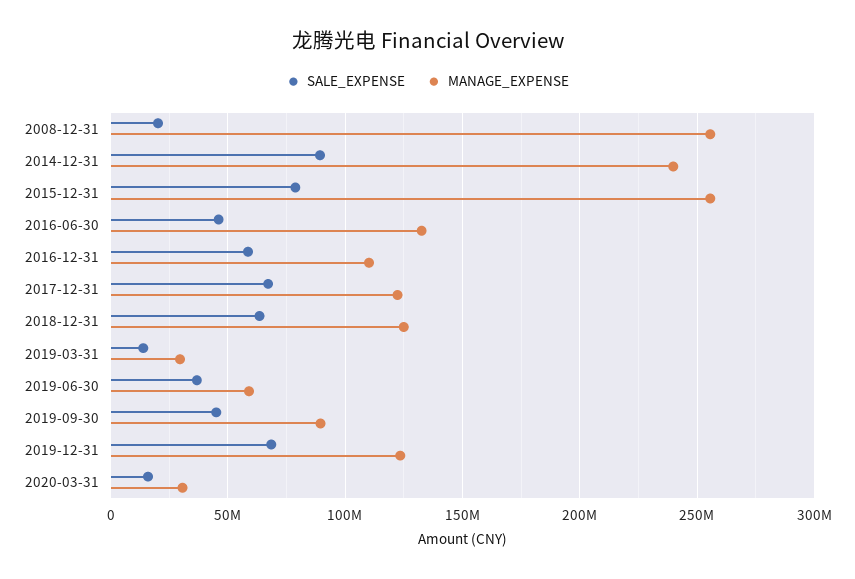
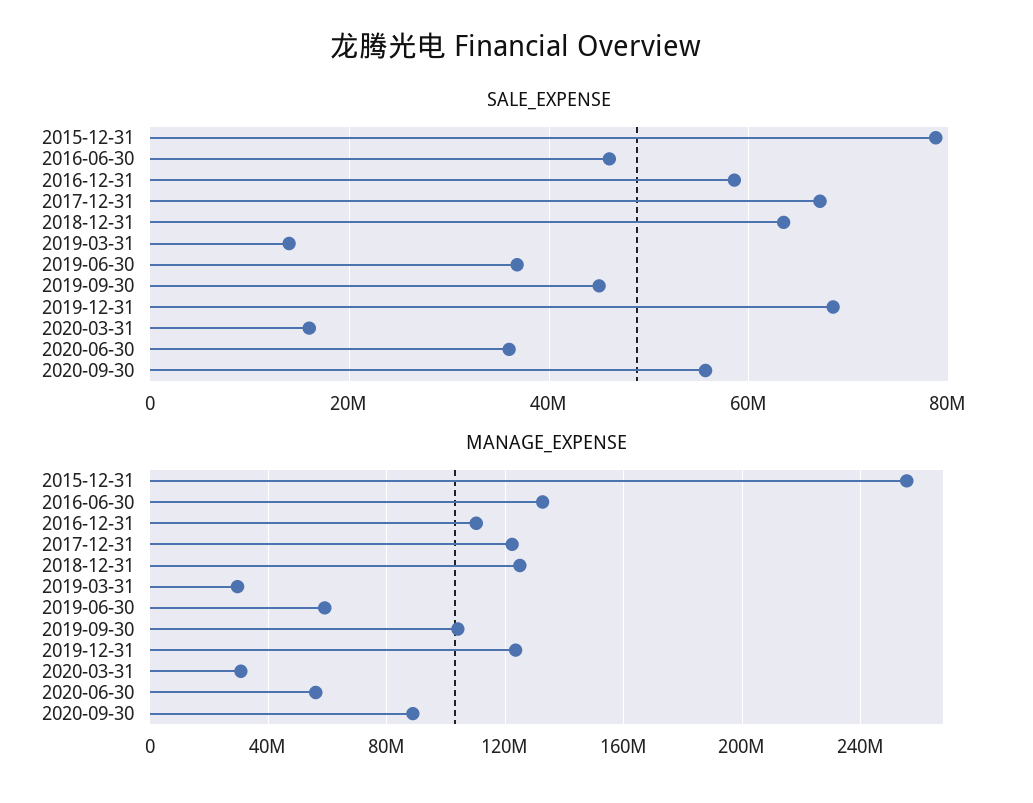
SALE_EXPENSE, 2008-12-31: 20000000 -> none
MANAGE_EXPENSE, 2008-12-31: 255000000 -> none
SALE_EXPENSE, 2014-12-31: 90000000 -> none
MANAGE_EXPENSE, 2014-12-31: 240000000 -> none
MANAGE_EXPENSE, 2019-09-30: 90000000 -> 105000000
SALE_EXPENSE, 2020-06-30: none -> 36000000
SALE_EXPENSE, 2020-09-30: none -> 56000000
MANAGE_EXPENSE, 2020-06-30: none -> 55000000
MANAGE_EXPENSE, 2020-09-30: none -> 90000000

